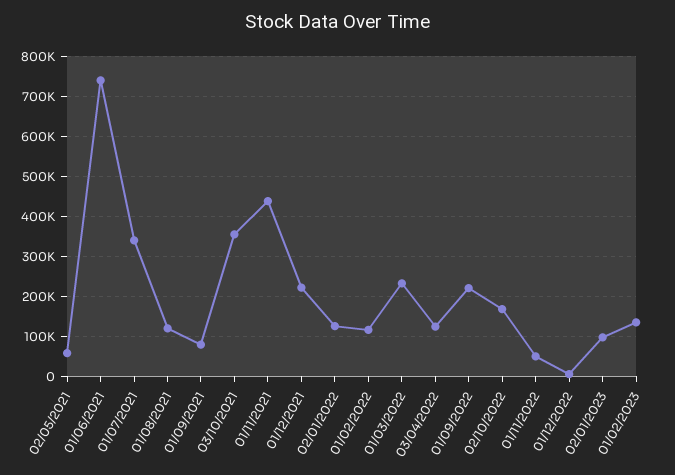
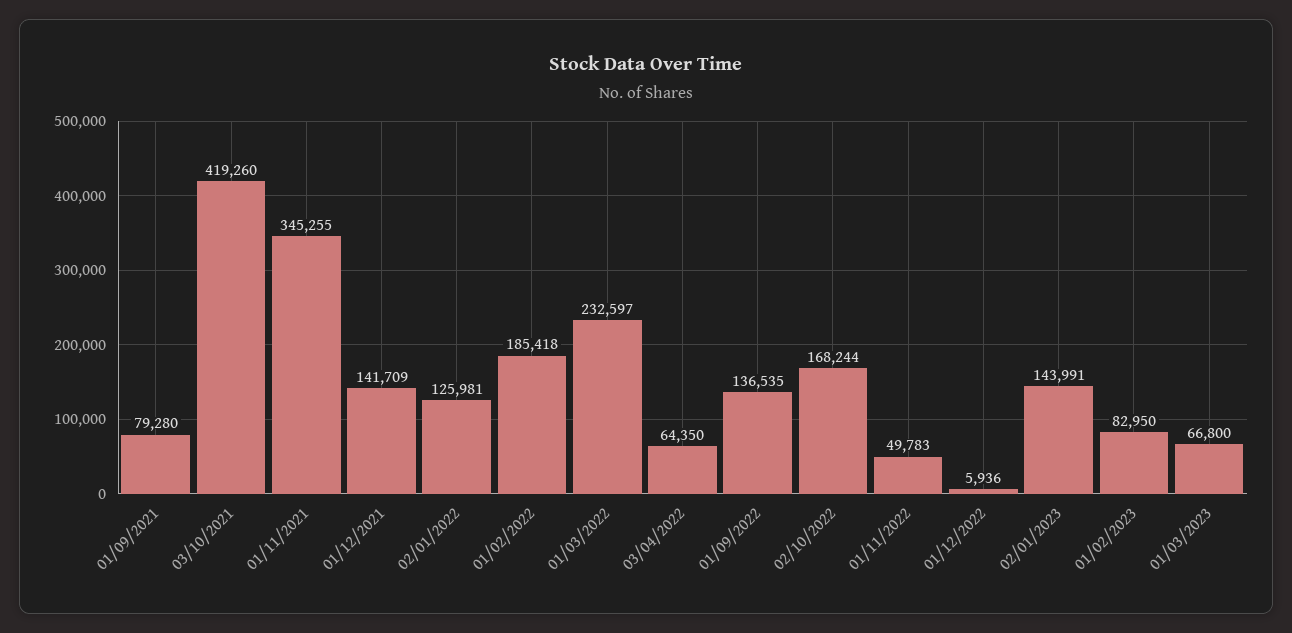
02/05/2021: 60000 -> none
01/06/2021: 740000 -> none
01/07/2021: 340000 -> none
01/08/2021: 120000 -> none
03/10/2021: 360000 -> 419260
01/11/2021: 440000 -> 345255
01/12/2021: 220000 -> 141709
01/02/2022: 120000 -> 185418
03/04/2022: 120000 -> 64350
01/09/2022: 220000 -> 136535
02/01/2023: 100000 -> 143991
01/02/2023: 140000 -> 82950
01/03/2023: none -> 66800

